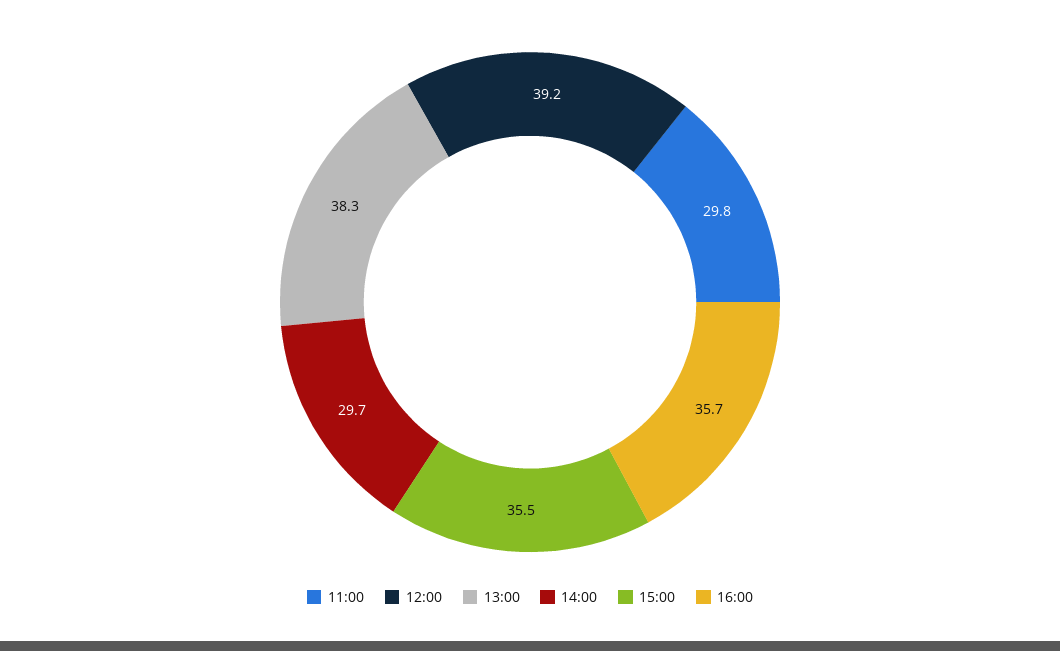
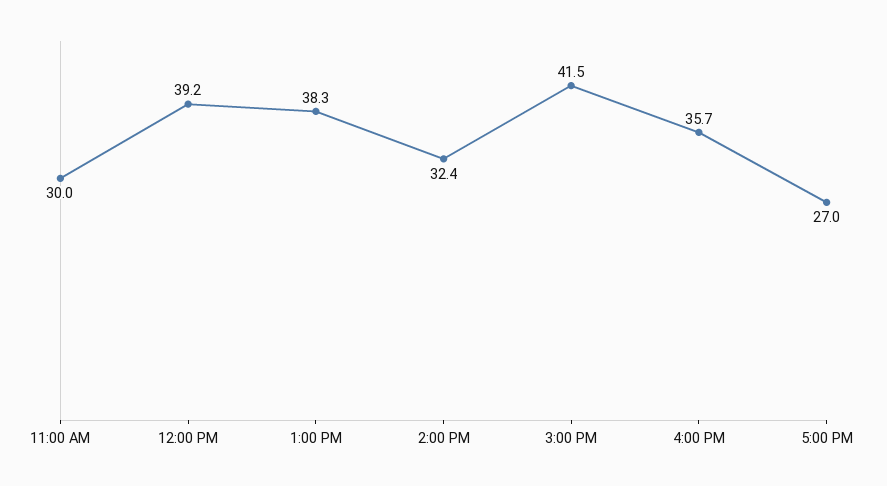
11:00: 29.8 -> 30
14:00: 29.7 -> 32.4
15:00: 35.5 -> 41.5
5:00 PM: none -> 27

